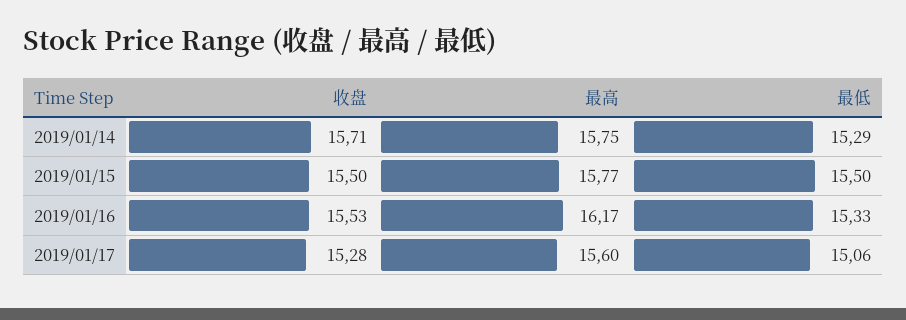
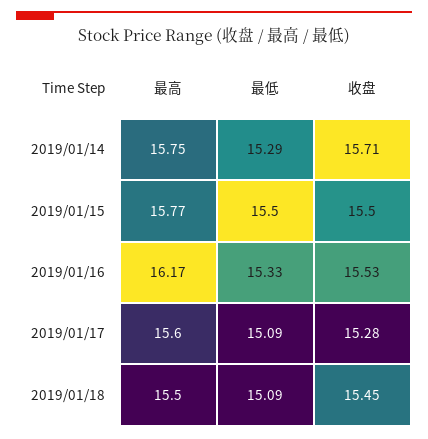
最低, 2019/01/17: 15.06 -> 15.09
最高, 2019/01/18: none -> 15.5
最低, 2019/01/18: none -> 15.09
收盘, 2019/01/18: none -> 15.45

